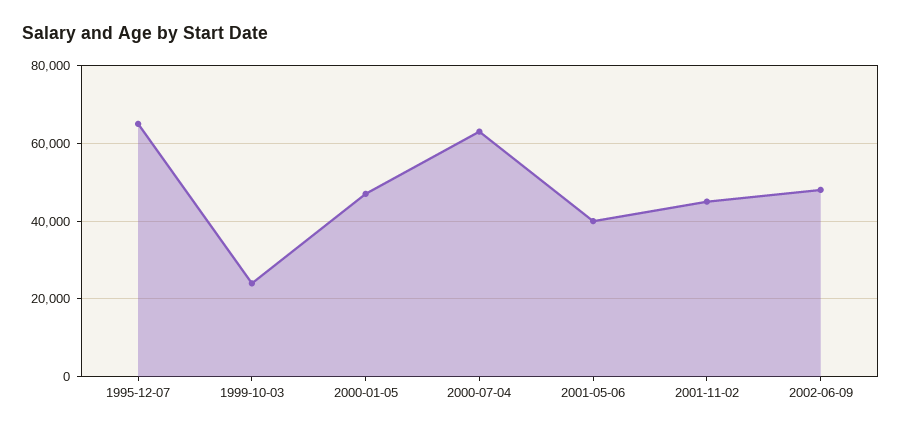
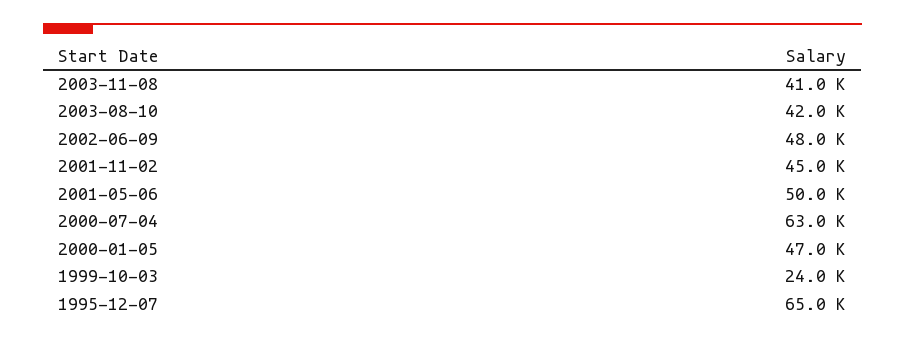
2001-05-06: 40000 -> 50000
2003-11-08: none -> 41000
2003-08-10: none -> 42000

